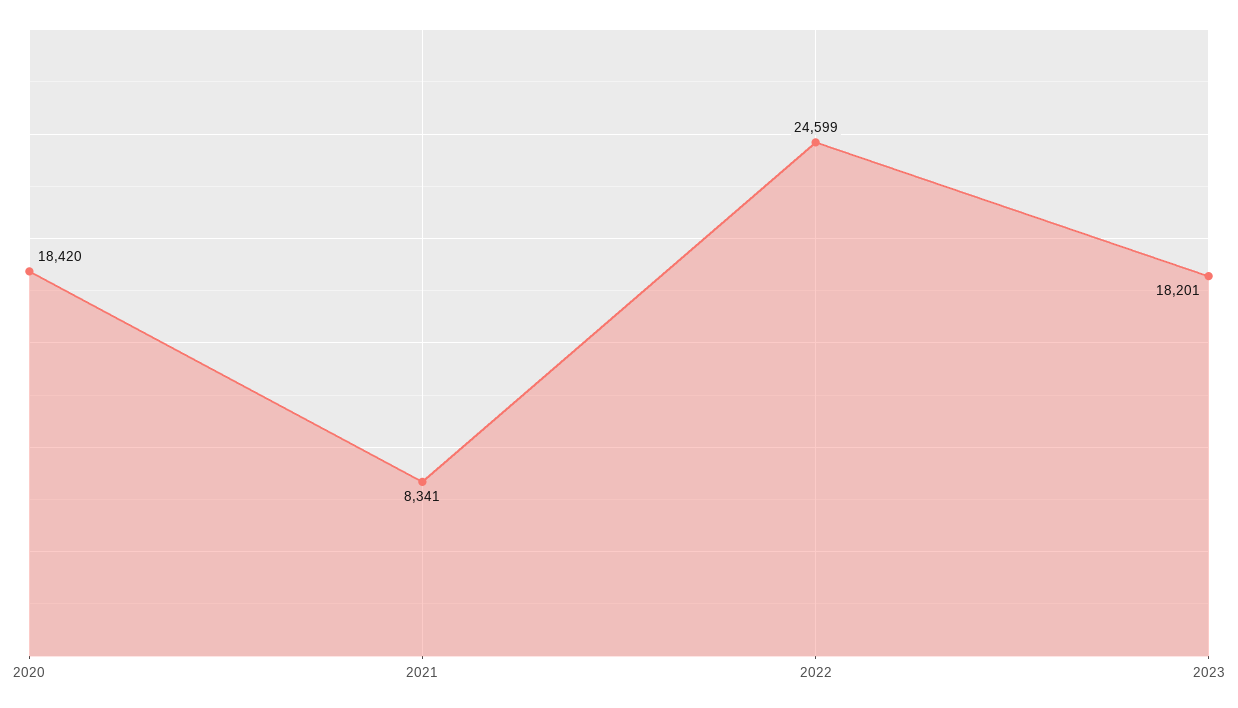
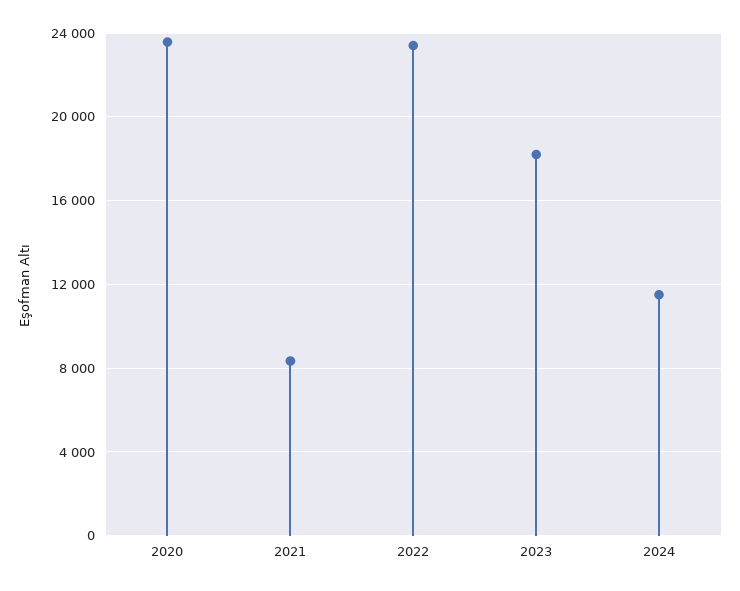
2020: 18420 -> 23500
2022: 24599 -> 23500
2024: none -> 11500

